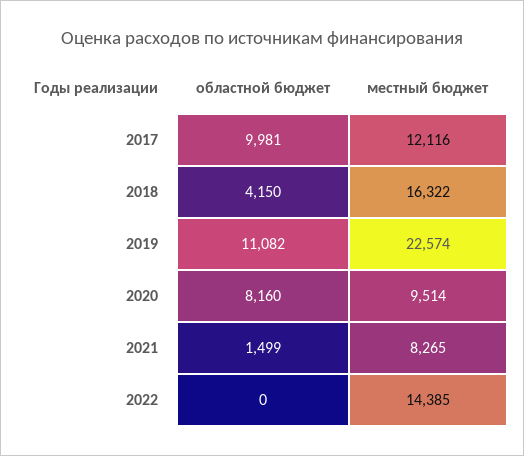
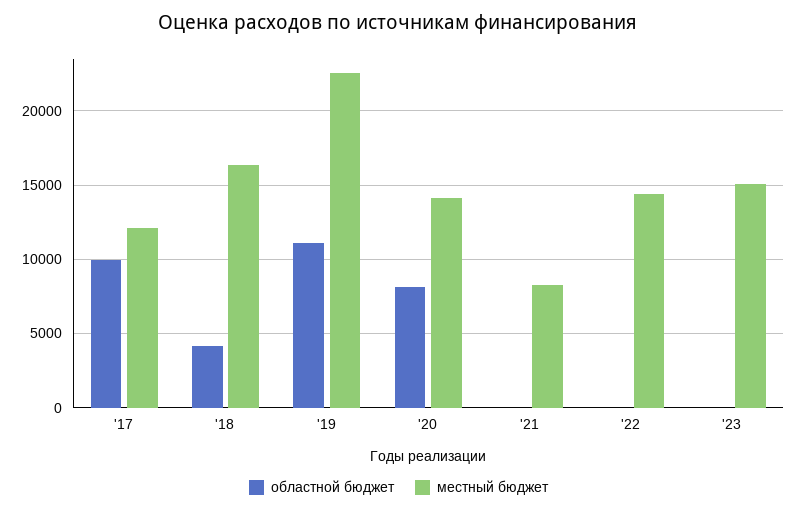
местный бюджет, 2020: 9514 -> 14000
областной бюджет, 2021: 1499 -> 0
областной бюджет, '23: none -> 0
местный бюджет, '23: none -> 15000

